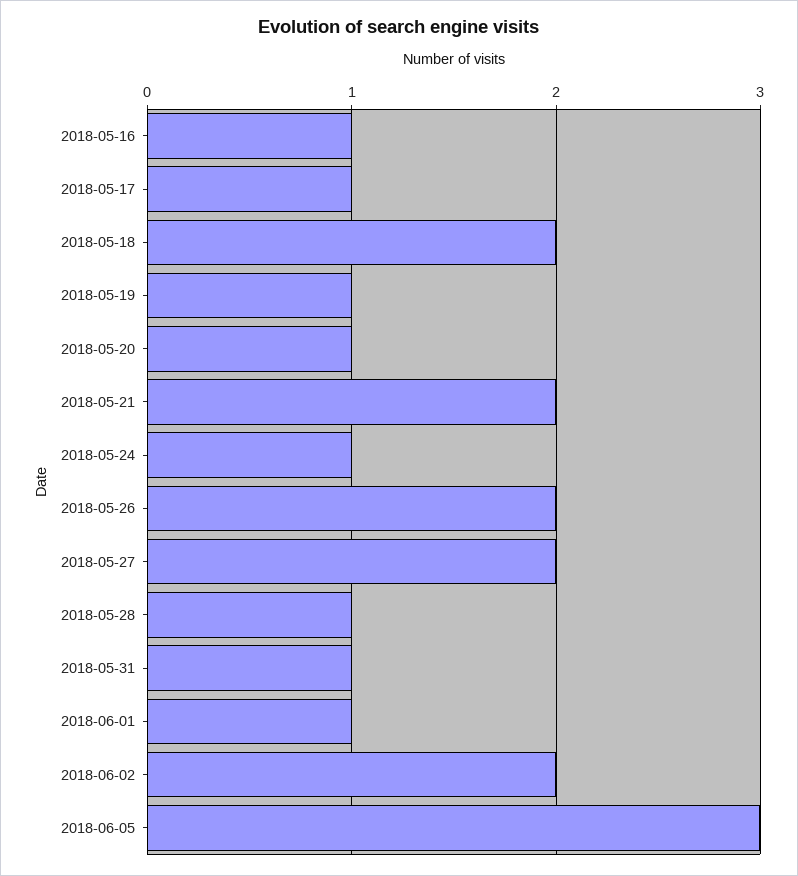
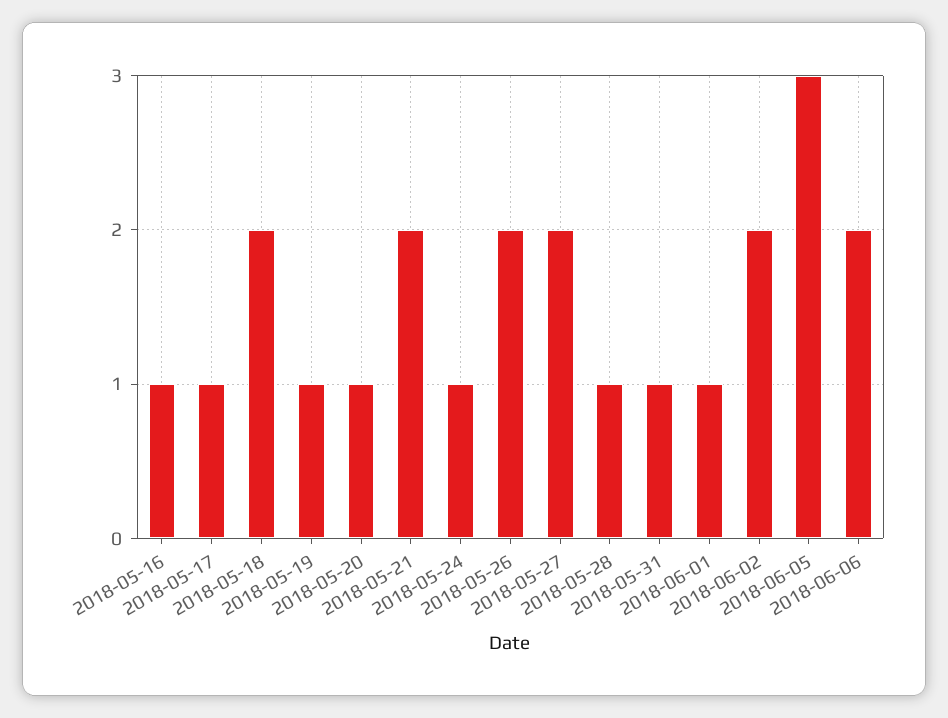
2018-06-06: none -> 2

